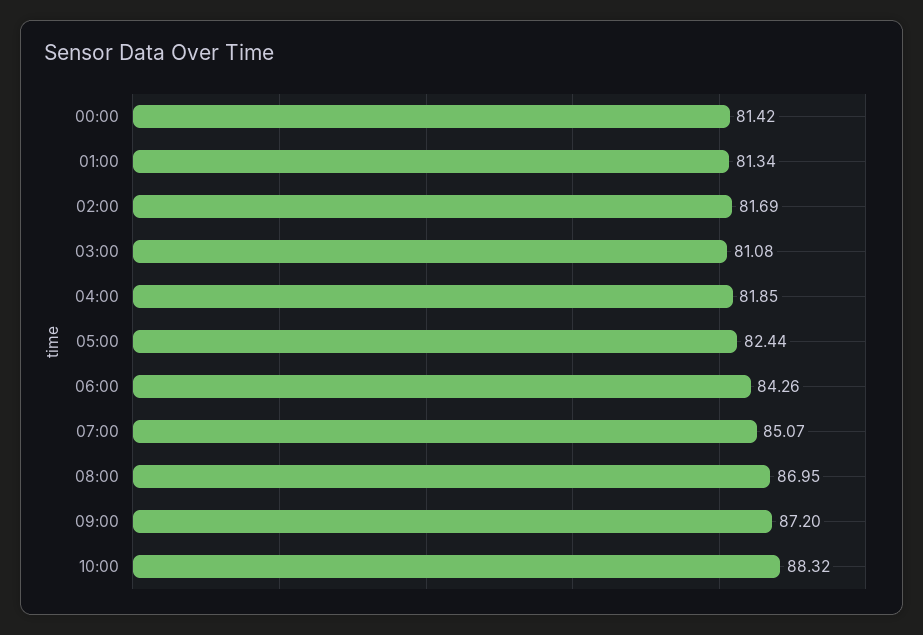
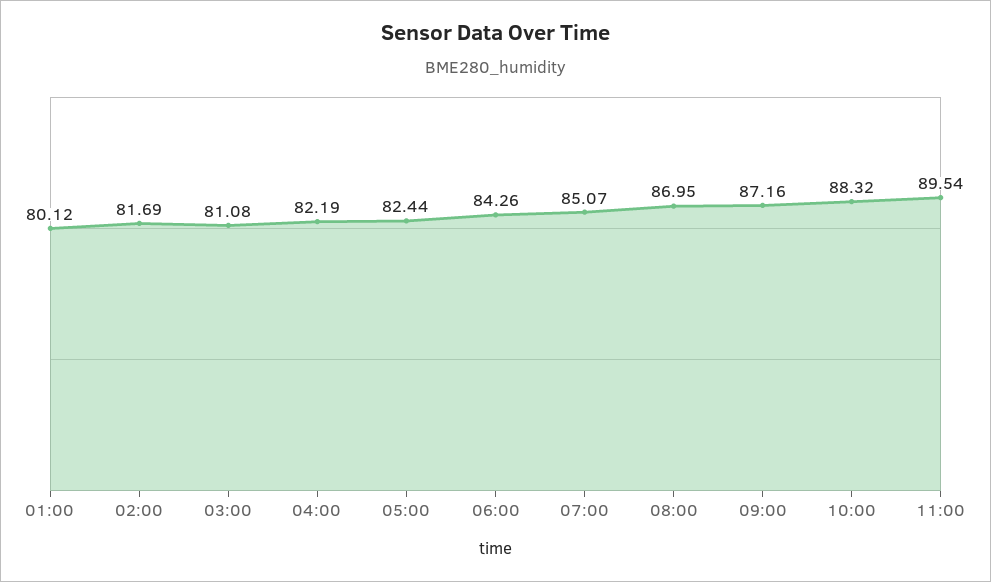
00:00: 81.42 -> none
01:00: 81.34 -> 80.12
04:00: 81.85 -> 82.19
09:00: 87.2 -> 87.16
11:00: none -> 89.54

